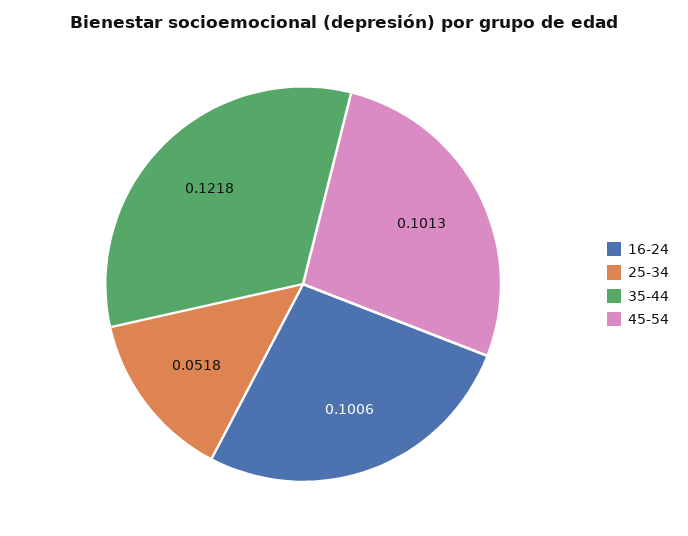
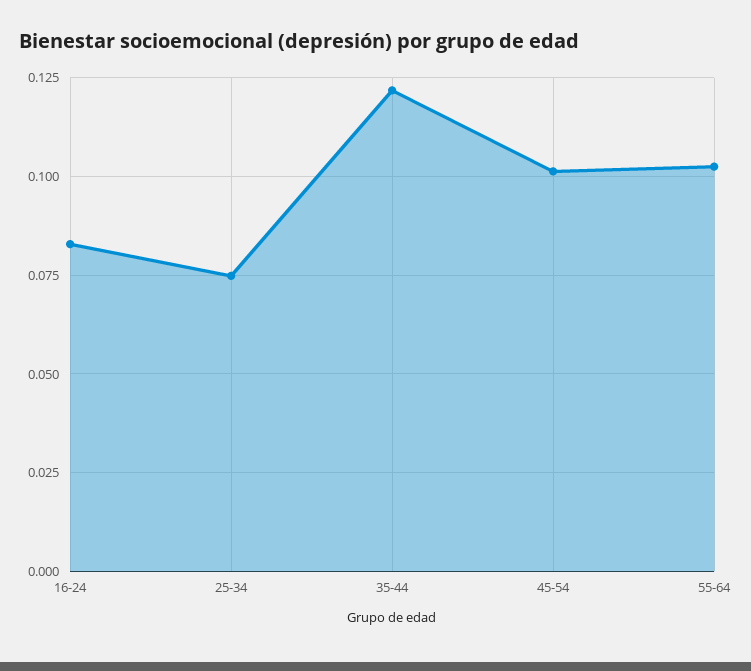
16-24: 0.1006 -> 0.0825
25-34: 0.0518 -> 0.075
55-64: none -> 0.1025

